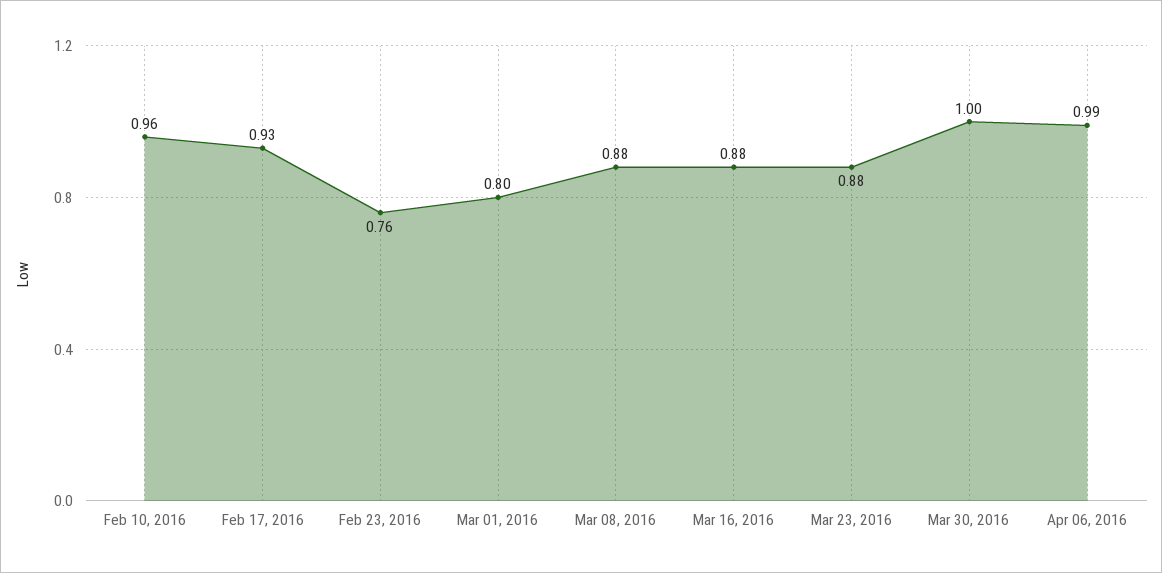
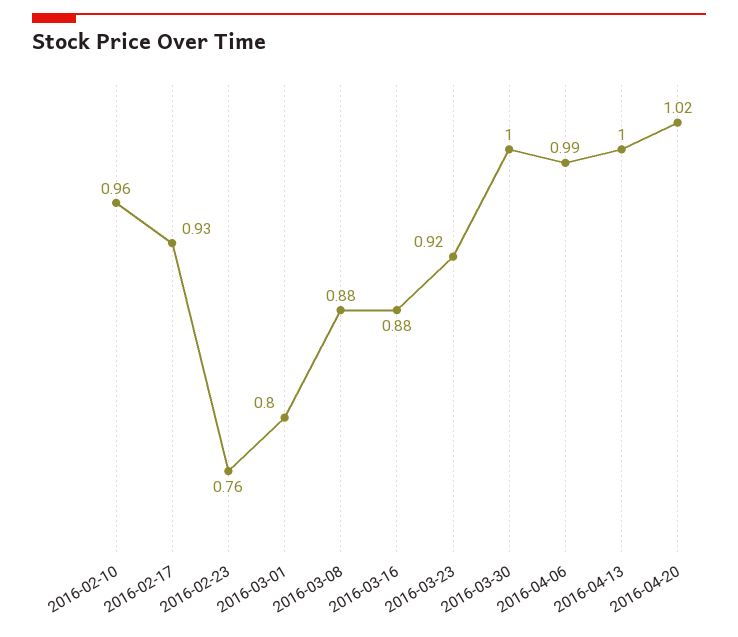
Mar 23, 2016: 0.88 -> 0.92
2016-04-13: none -> 1
2016-04-20: none -> 1.02

